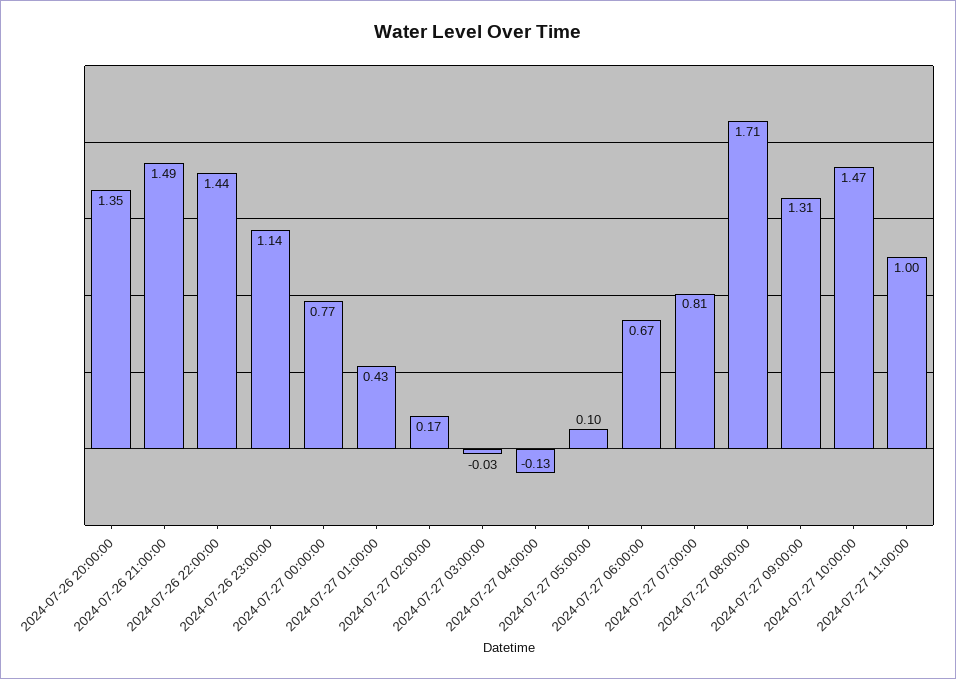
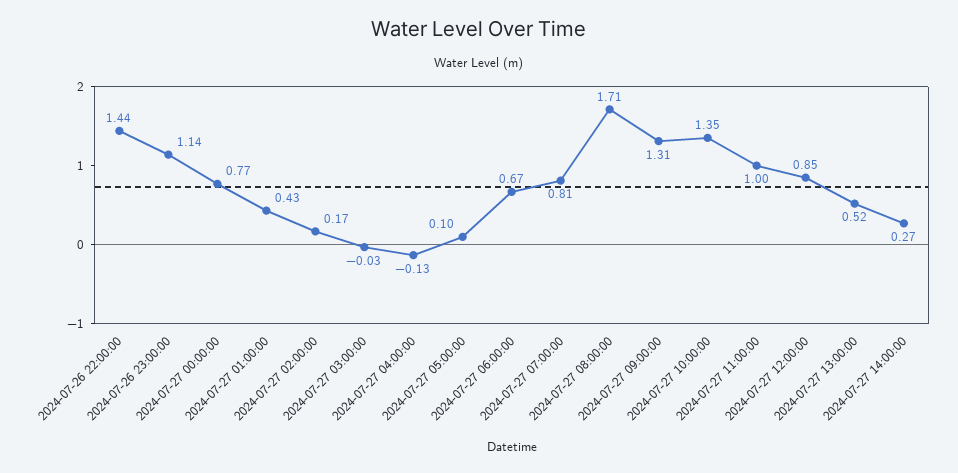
2024-07-26 20:00:00: 1.35 -> none
2024-07-26 21:00:00: 1.49 -> none
2024-07-27 10:00:00: 1.47 -> 1.35
2024-07-27 12:00:00: none -> 0.85
2024-07-27 13:00:00: none -> 0.52
2024-07-27 14:00:00: none -> 0.27

